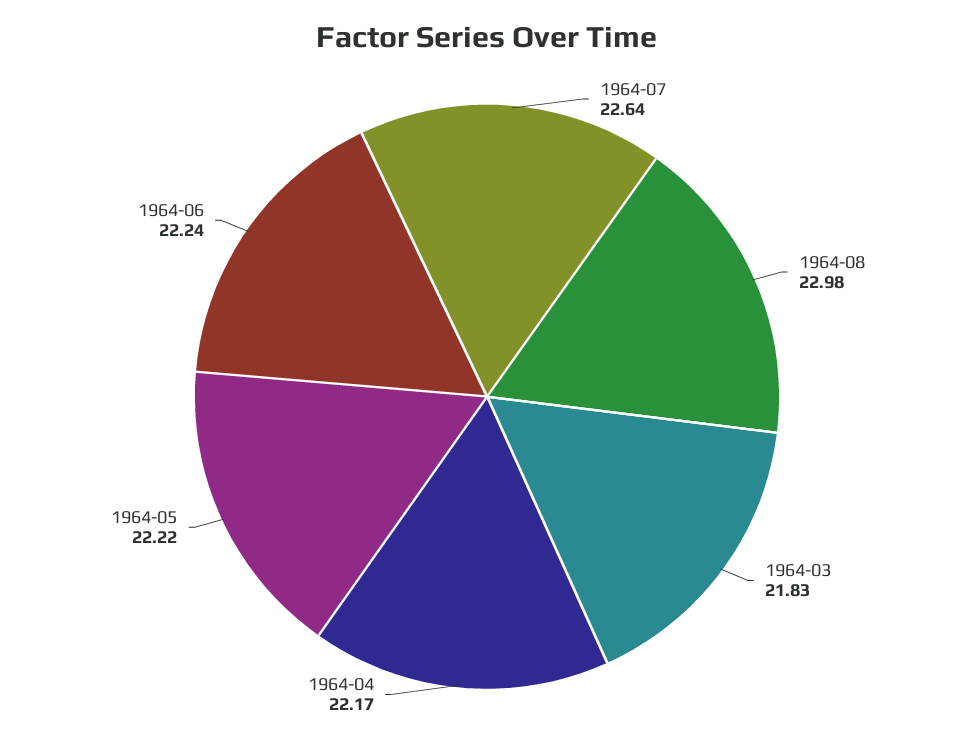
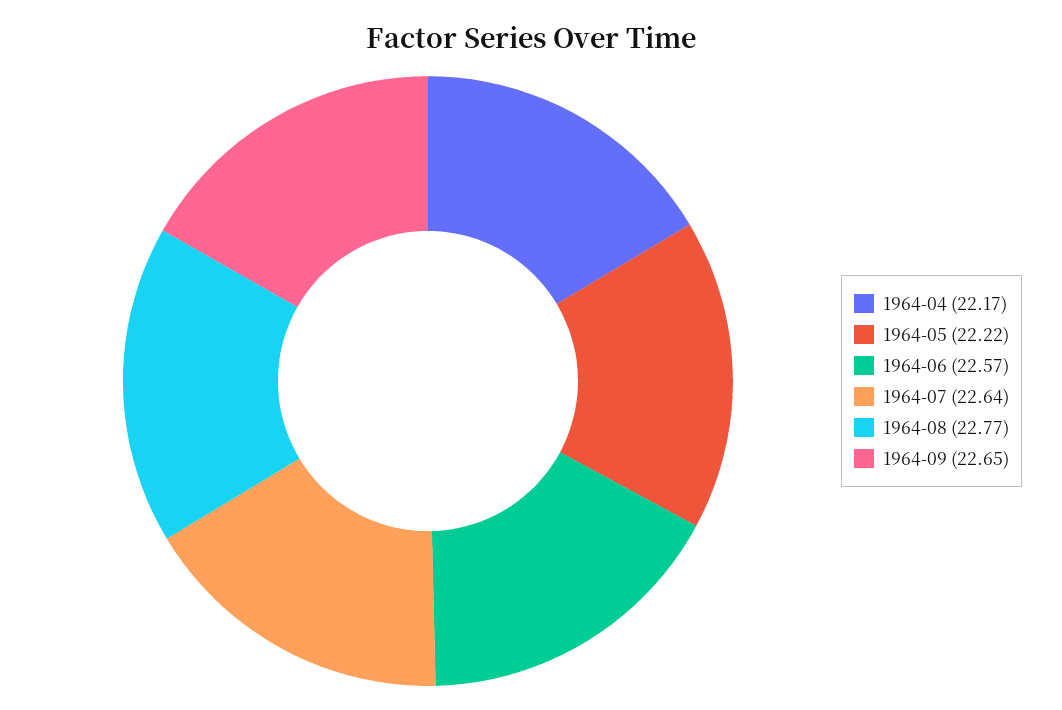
1964-08: 22.98 -> 22.77
1964-03: 21.83 -> none
1964-06: 22.24 -> 22.57
1964-09: none -> 22.65

